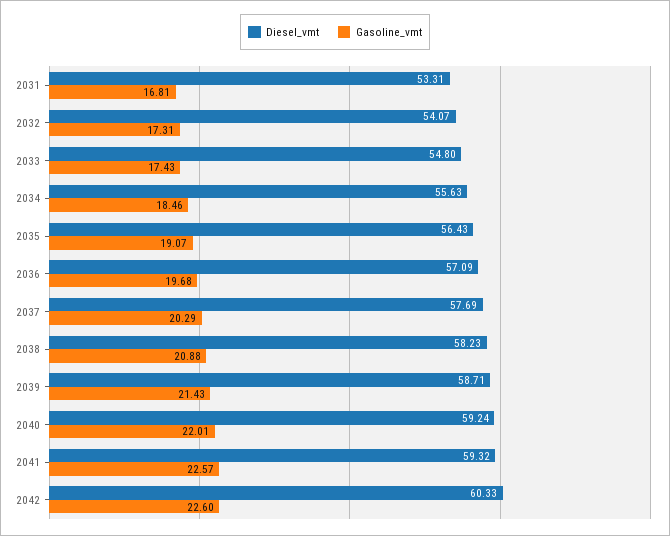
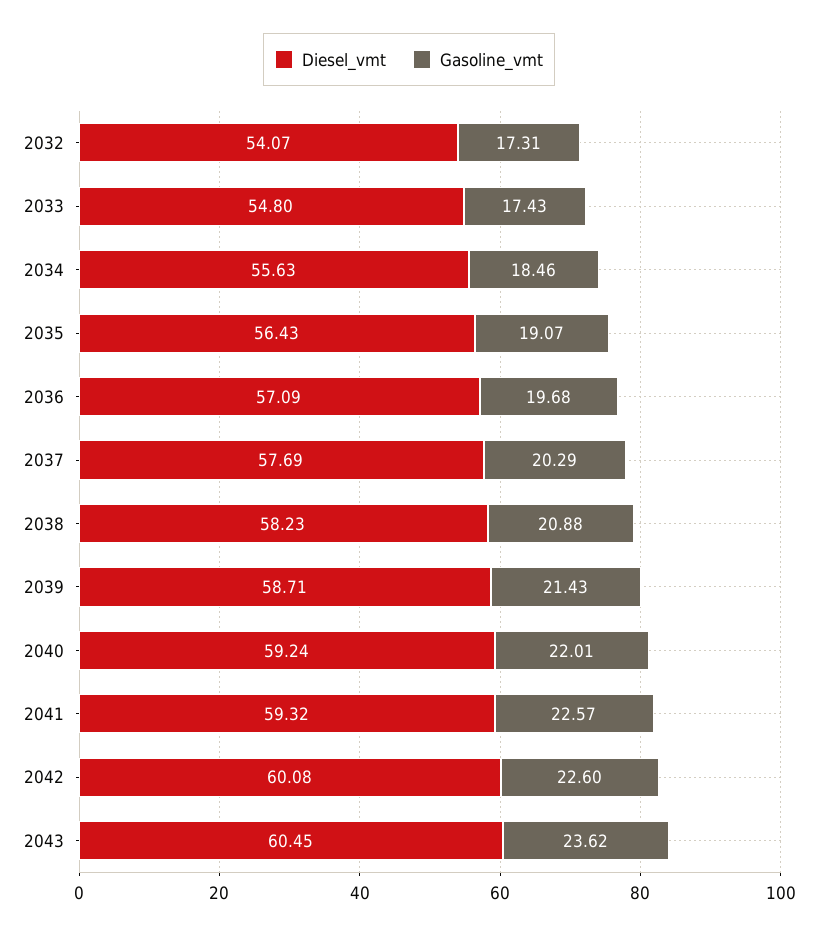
Diesel_vmt, 2031: 53.31 -> none
Gasoline_vmt, 2031: 16.81 -> none
Diesel_vmt, 2042: 60.33 -> 60.08
Diesel_vmt, 2043: none -> 60.45
Gasoline_vmt, 2043: none -> 23.62

